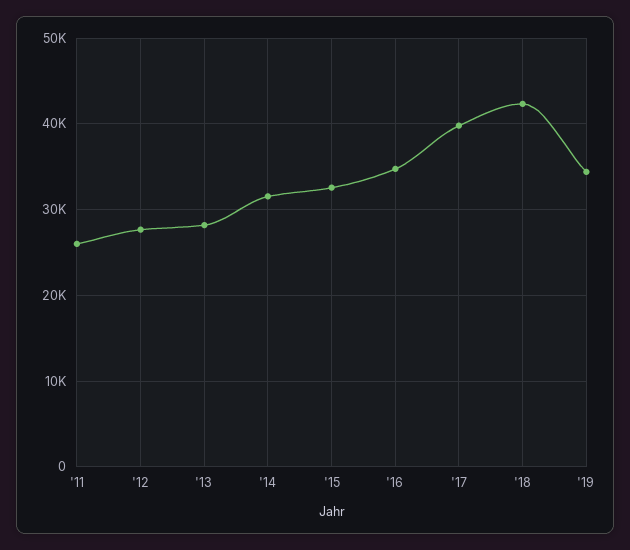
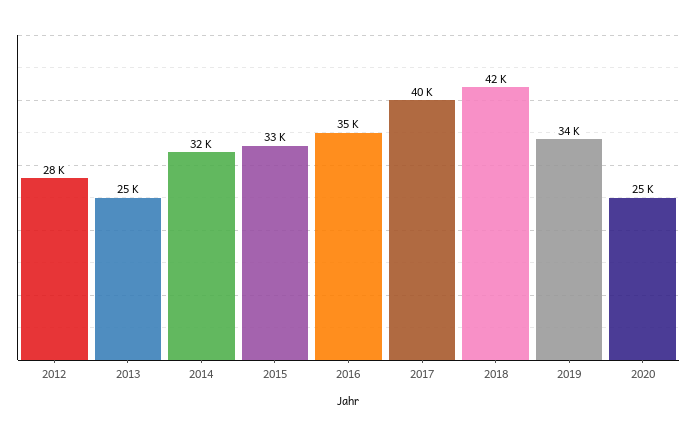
'11: 26000 -> none
'13: 28000 -> 25000
2020: none -> 25000

